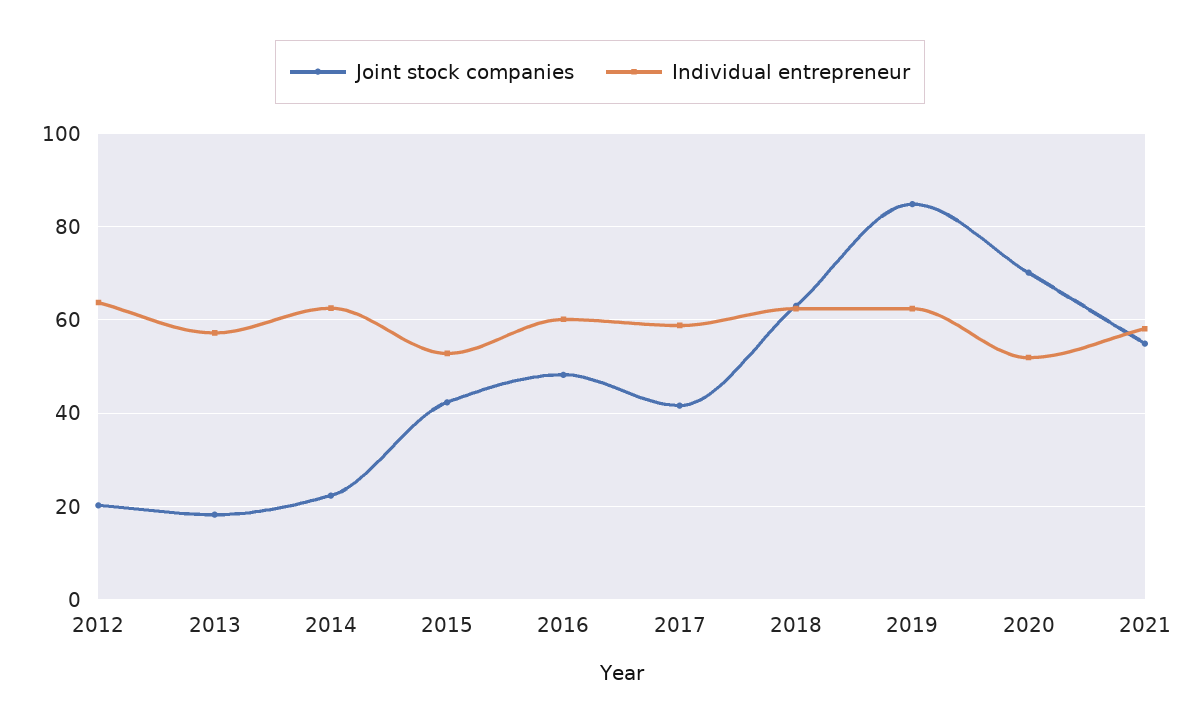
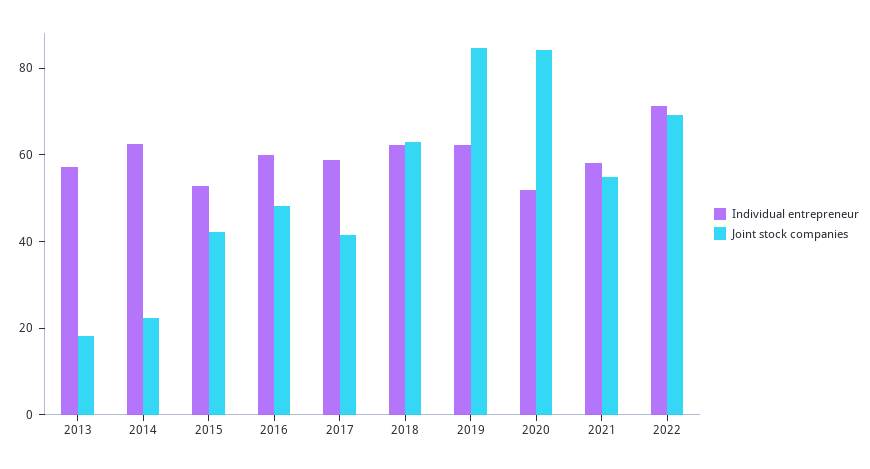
Joint stock companies, 2012: 20 -> none
Individual entrepreneur, 2012: 64 -> none
Joint stock companies, 2020: 70 -> 85
Individual entrepreneur, 2022: none -> 70
Joint stock companies, 2022: none -> 70

